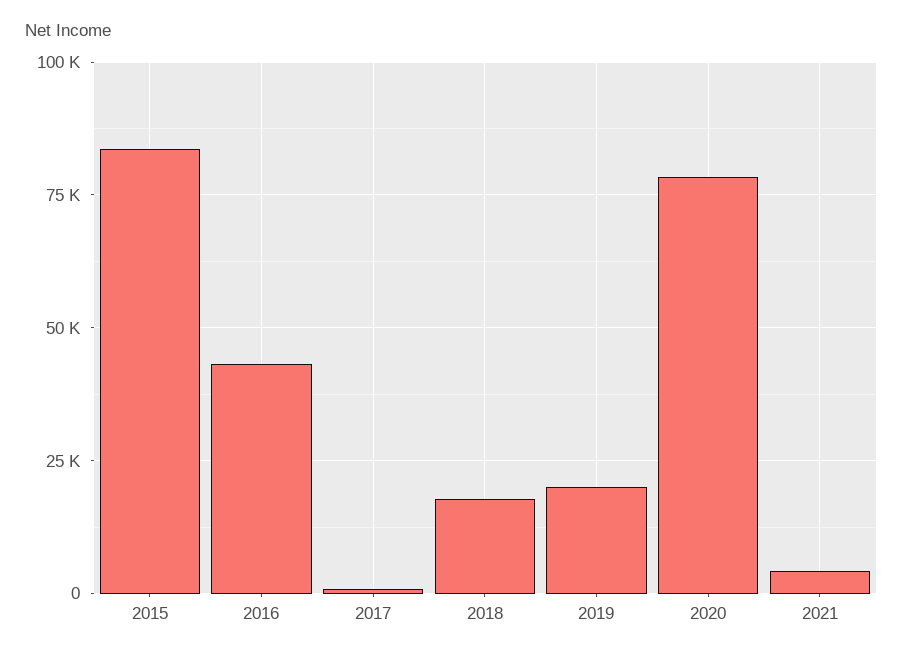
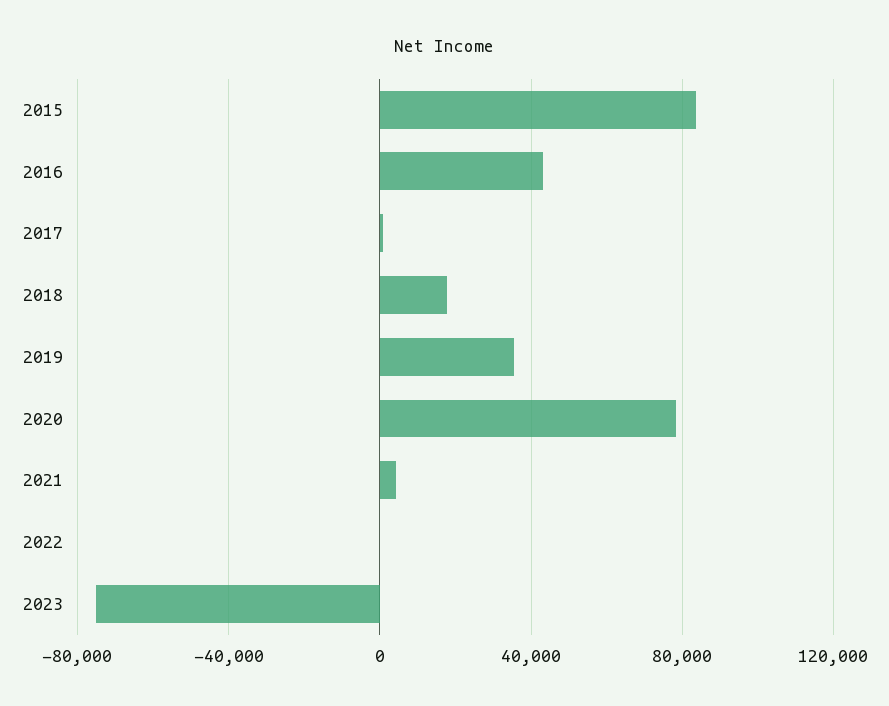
2019: 20000 -> 35000
2022: none -> 0
2023: none -> -75000

